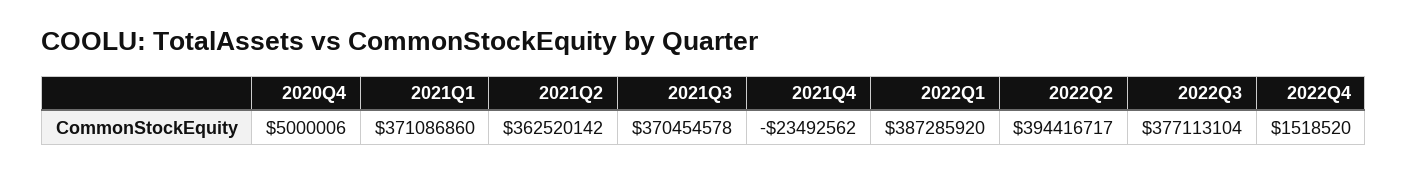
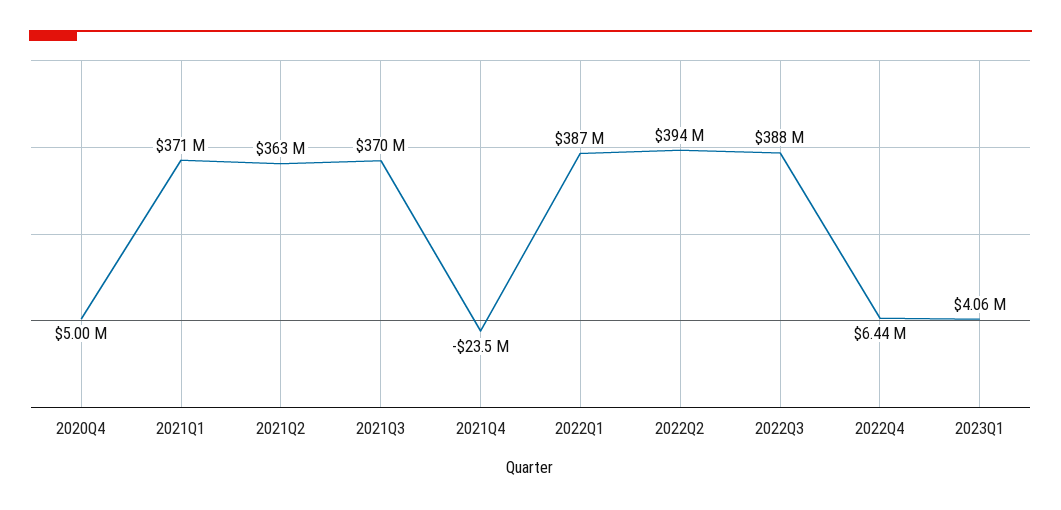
2022Q3: 377113104 -> 388000000
2022Q4: 1518520 -> 6440000
2023Q1: none -> 4060000

